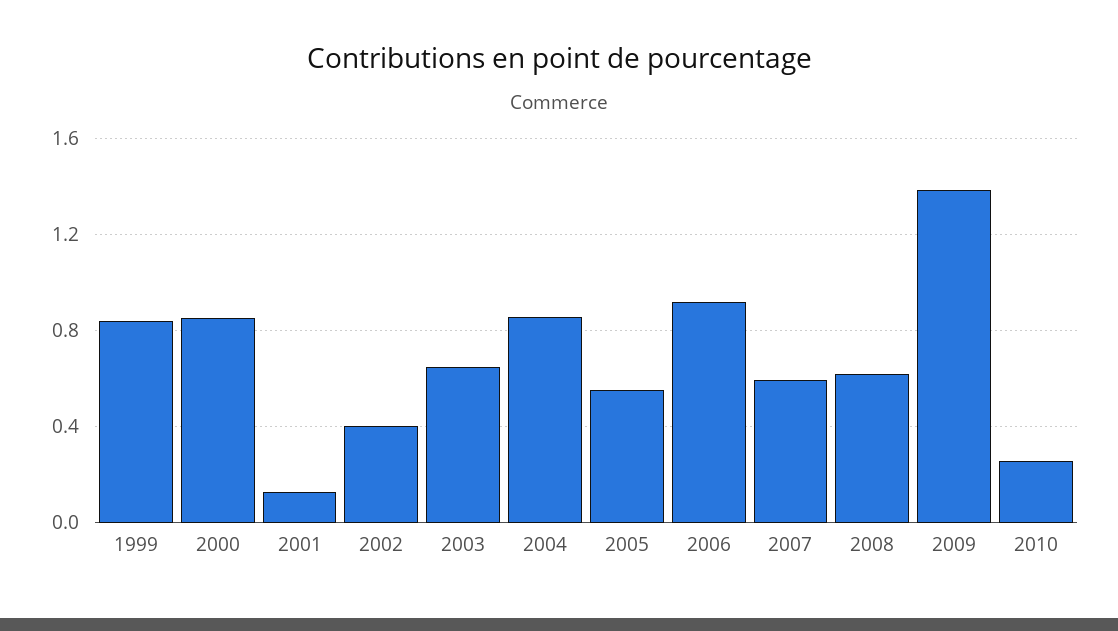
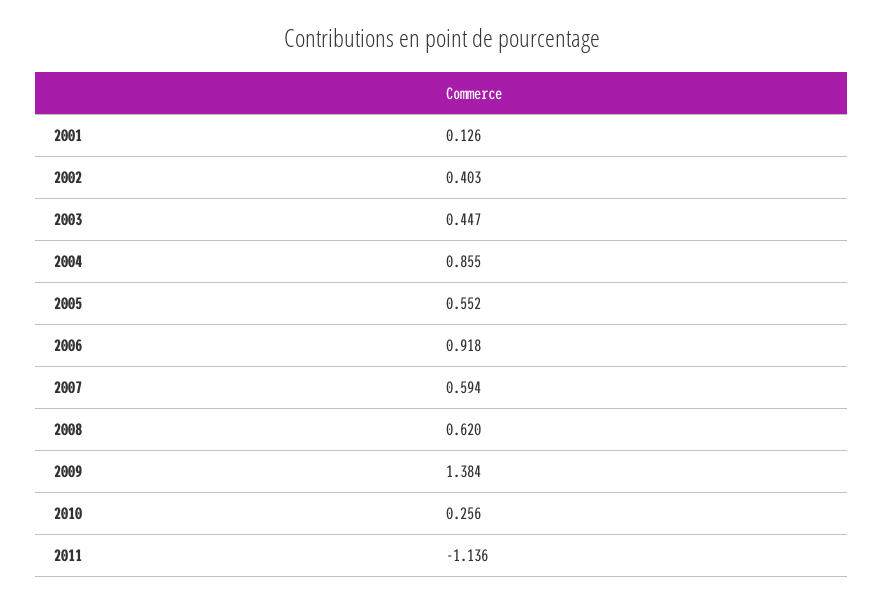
1999: 0.85 -> none
2000: 0.85 -> none
2003: 0.65 -> 0.447
2011: none -> -1.136

